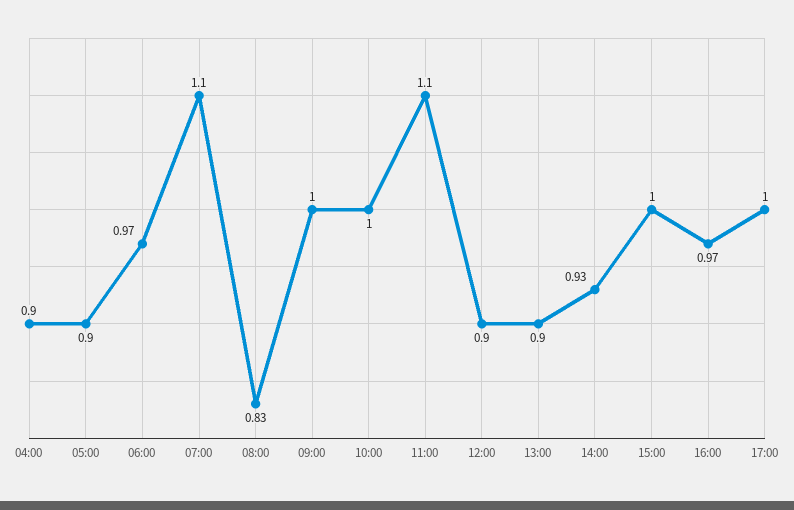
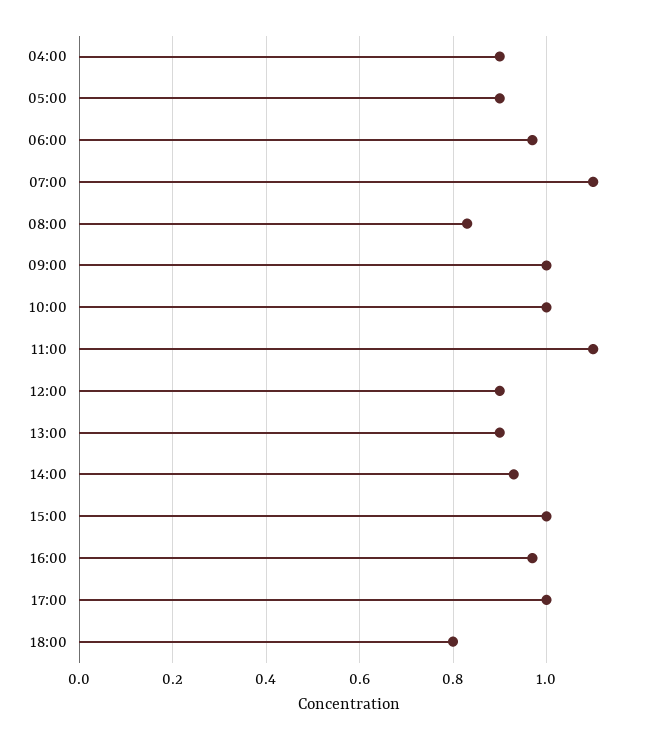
18:00: none -> 0.8

